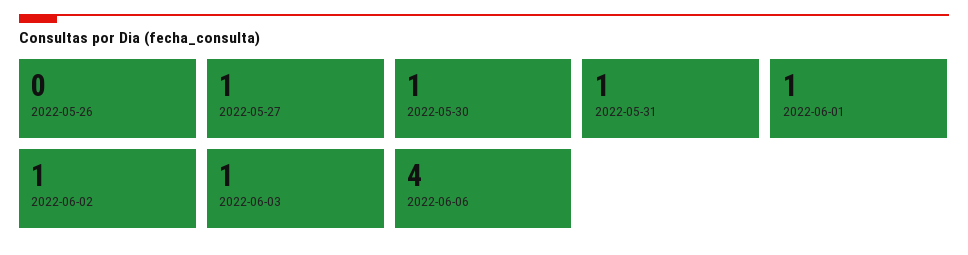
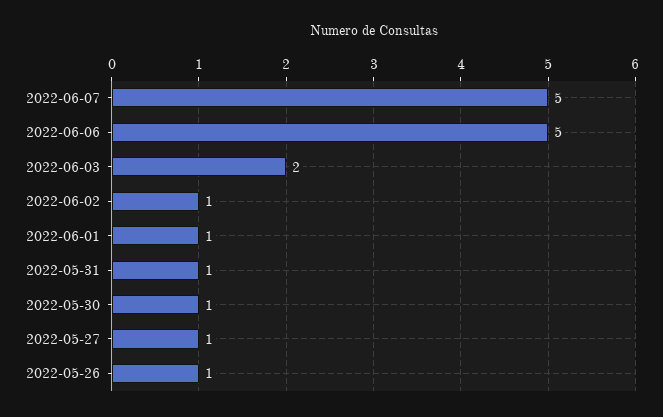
2022-05-26: 0 -> 1
2022-06-03: 1 -> 2
2022-06-06: 4 -> 5
2022-06-07: none -> 5

